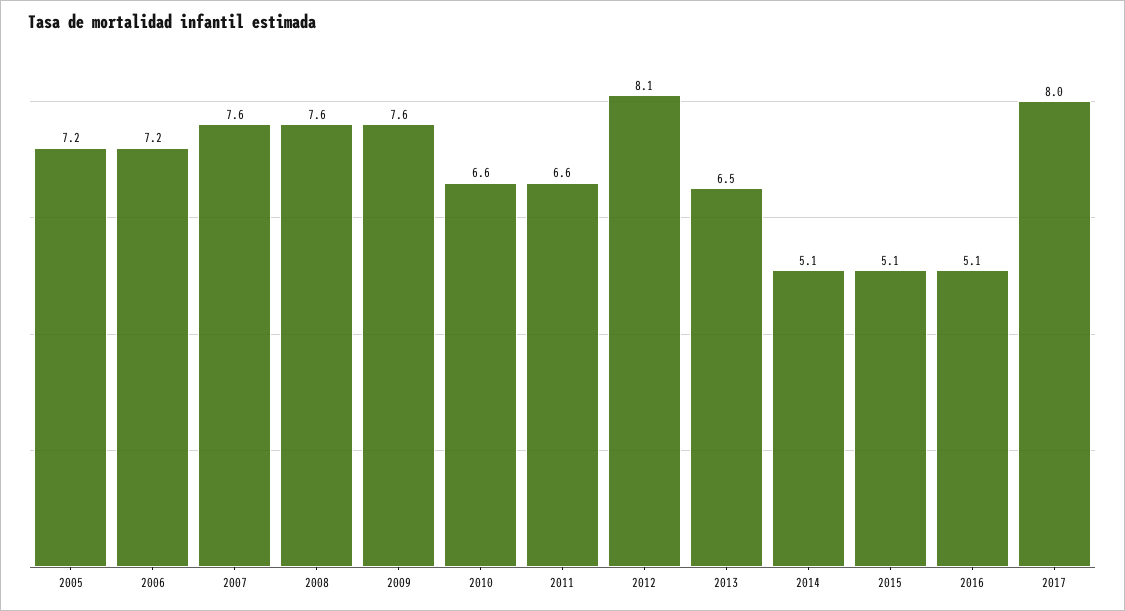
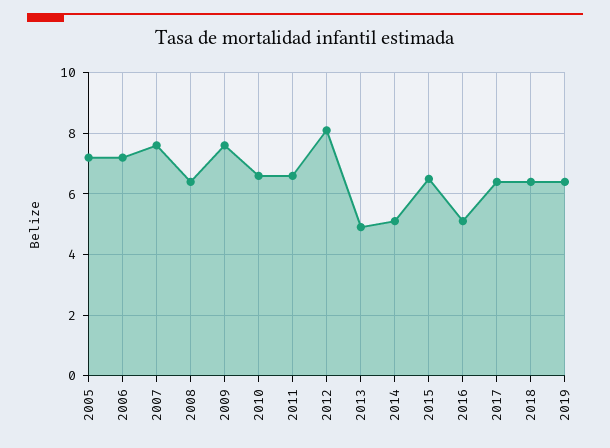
2008: 7.6 -> 6.5
2013: 6.5 -> 5
2015: 5.1 -> 6.5
2017: 8 -> 6.5
2018: none -> 6.5
2019: none -> 6.5

